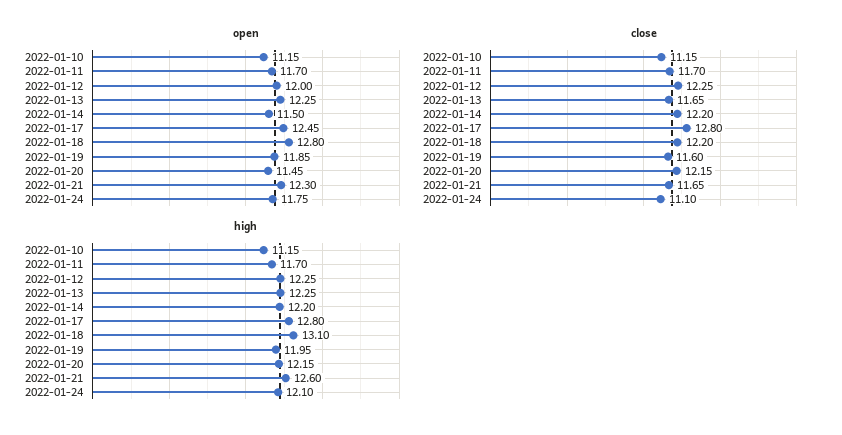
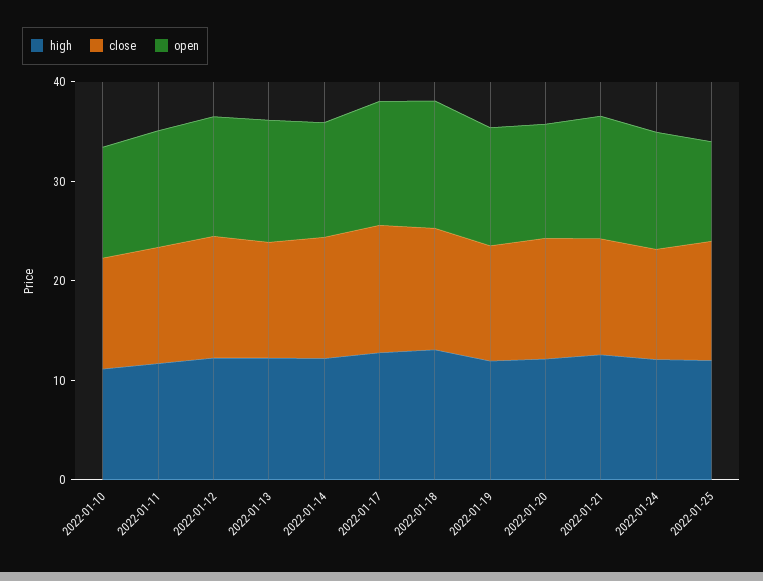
high, 2022-01-25: none -> 12
close, 2022-01-25: none -> 12
open, 2022-01-25: none -> 10

